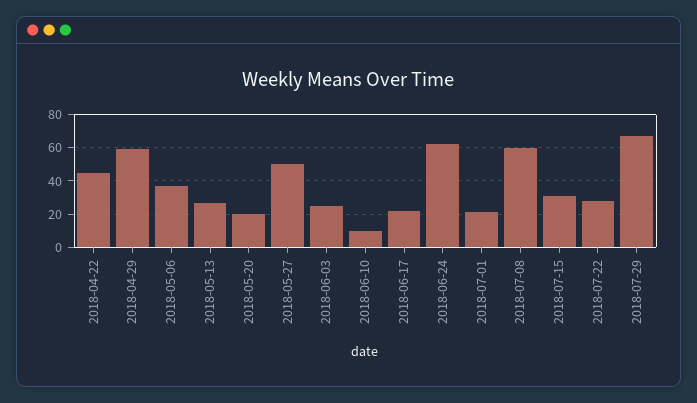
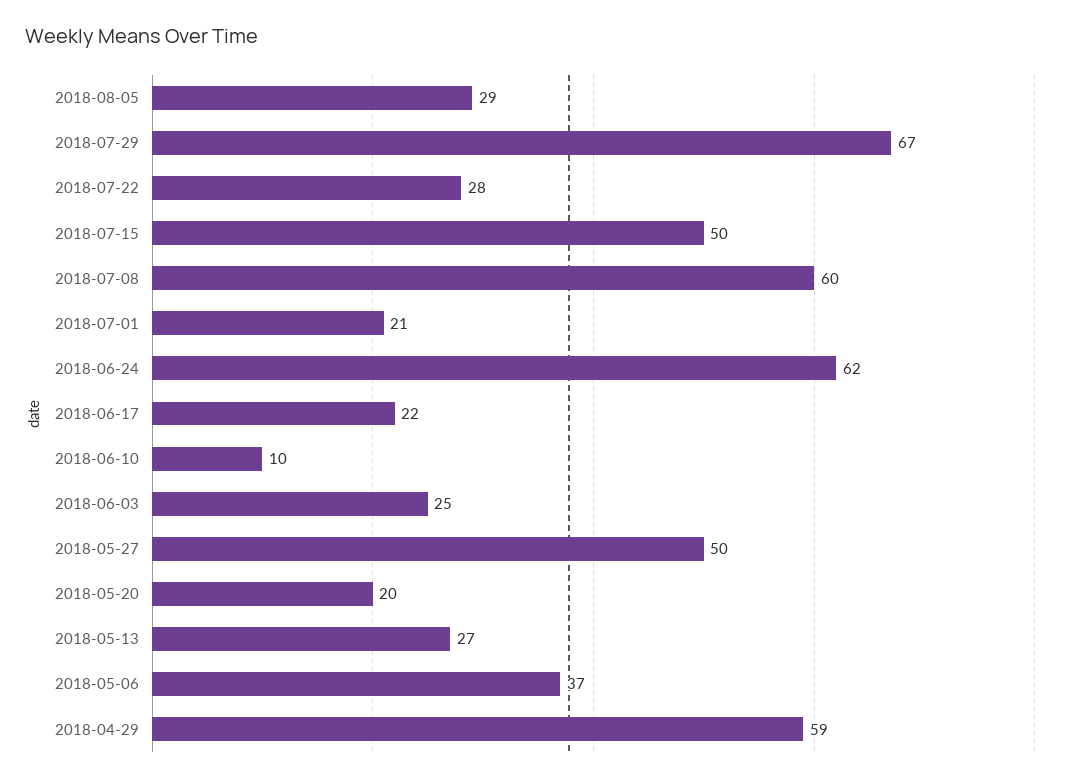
2018-04-22: 45 -> none
2018-07-15: 30 -> 50
2018-08-05: none -> 29

